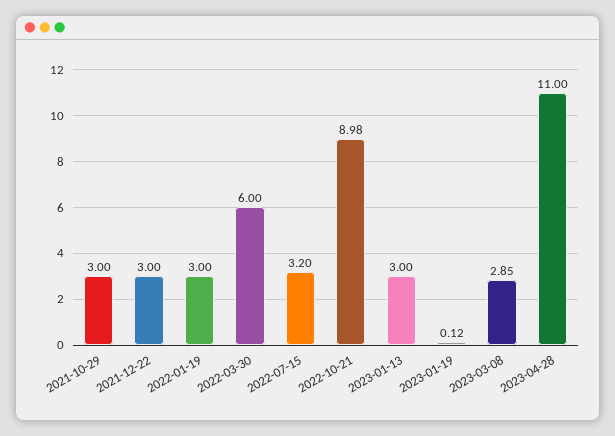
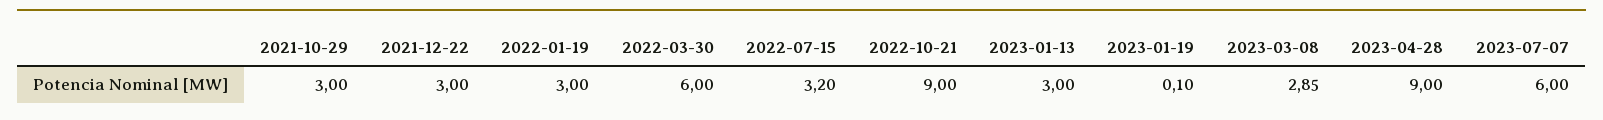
2022-10-21: 8.98 -> 9
2023-01-19: 0.12 -> 0.1
2023-04-28: 11 -> 9
2023-07-07: none -> 6

